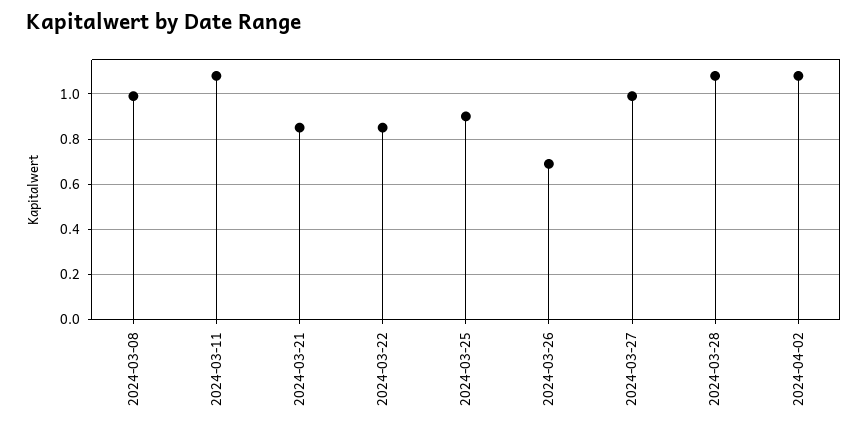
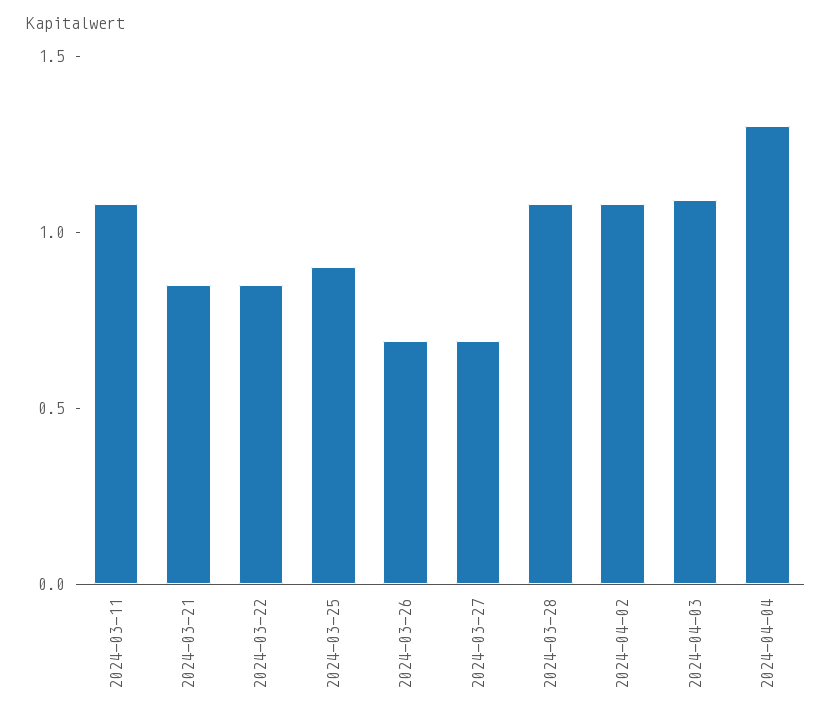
2024-03-08: 1 -> none
2024-03-27: 1 -> 0.7
2024-04-03: none -> 1.1
2024-04-04: none -> 1.3

